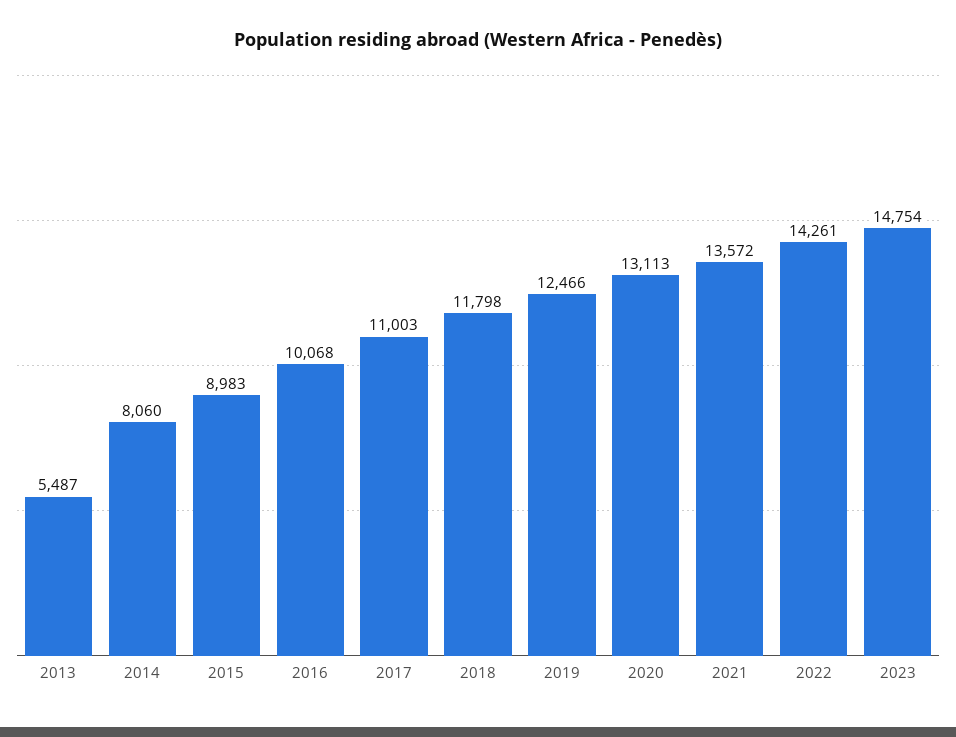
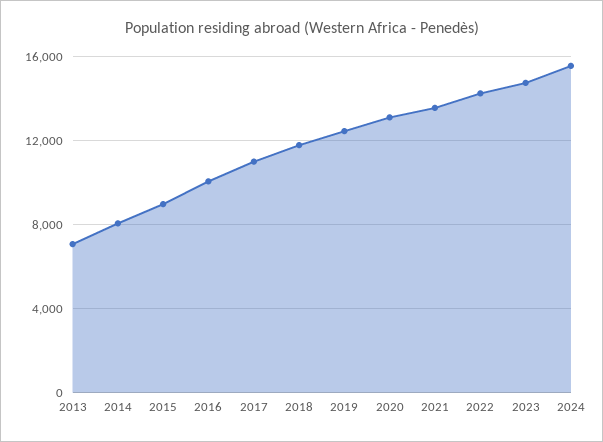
2013: 5487 -> 7000
2024: none -> 15500

